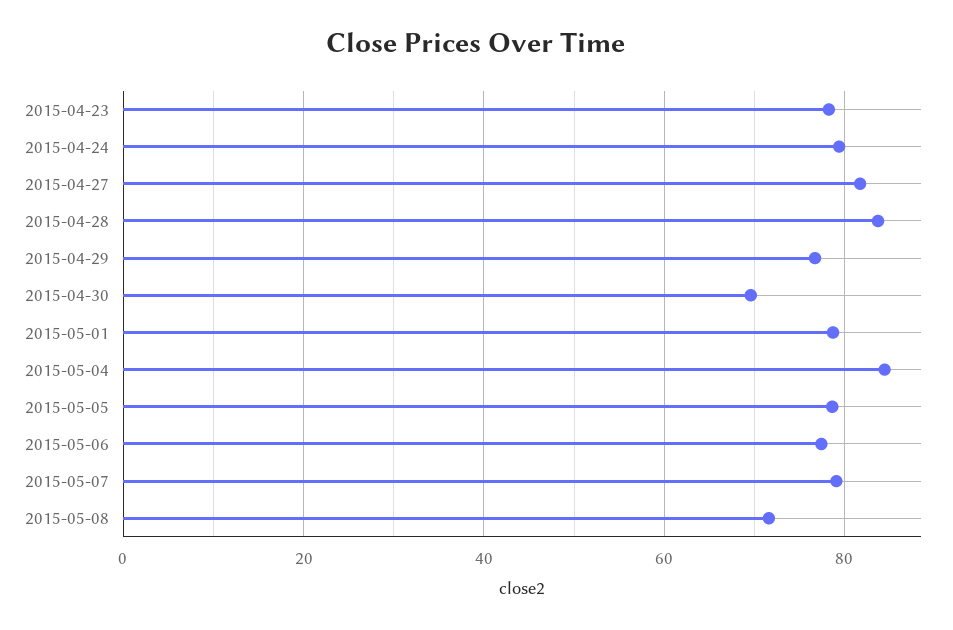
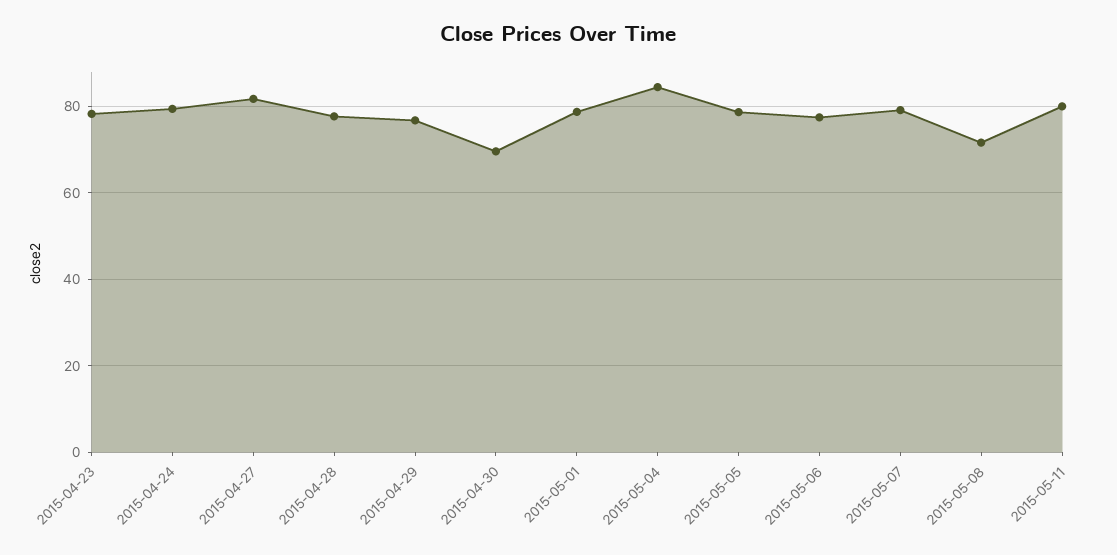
2015-04-28: 84 -> 78
2015-05-11: none -> 80

